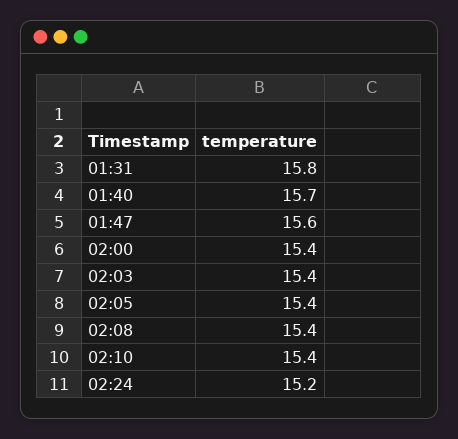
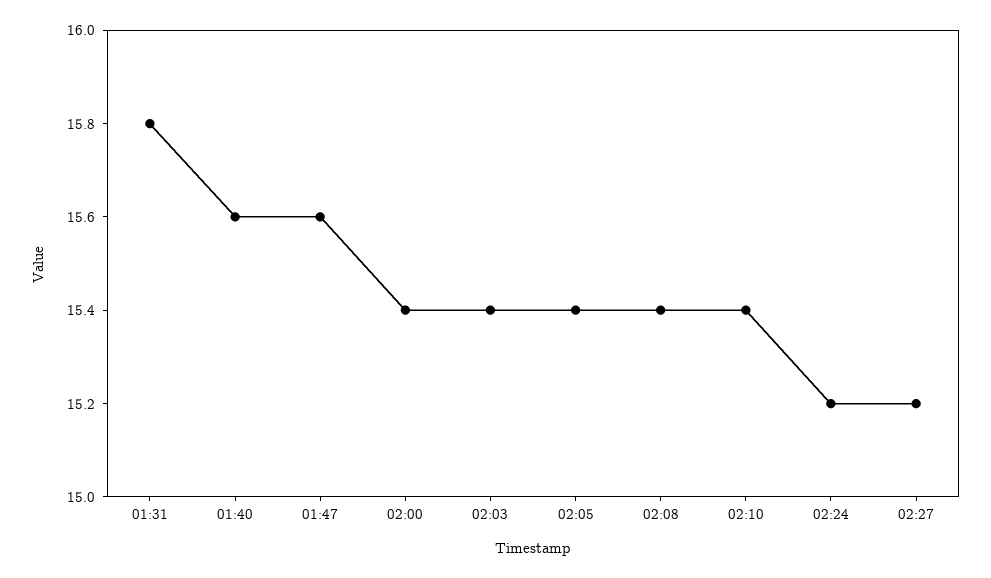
01:40: 15.7 -> 15.6
02:27: none -> 15.2

